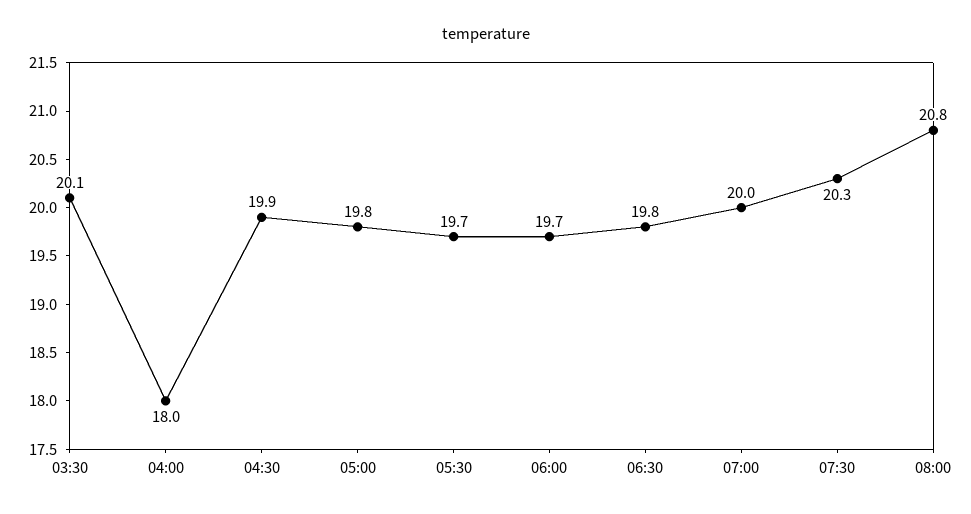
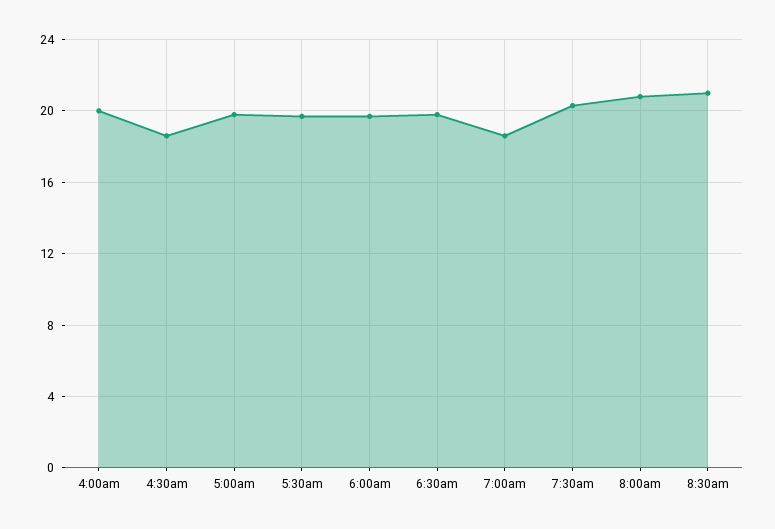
03:30: 20.1 -> none
04:00: 18 -> 20
04:30: 19.9 -> 18.5
07:00: 20 -> 18.5
8:30am: none -> 21

